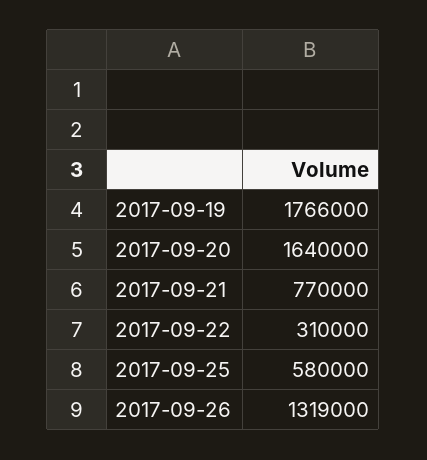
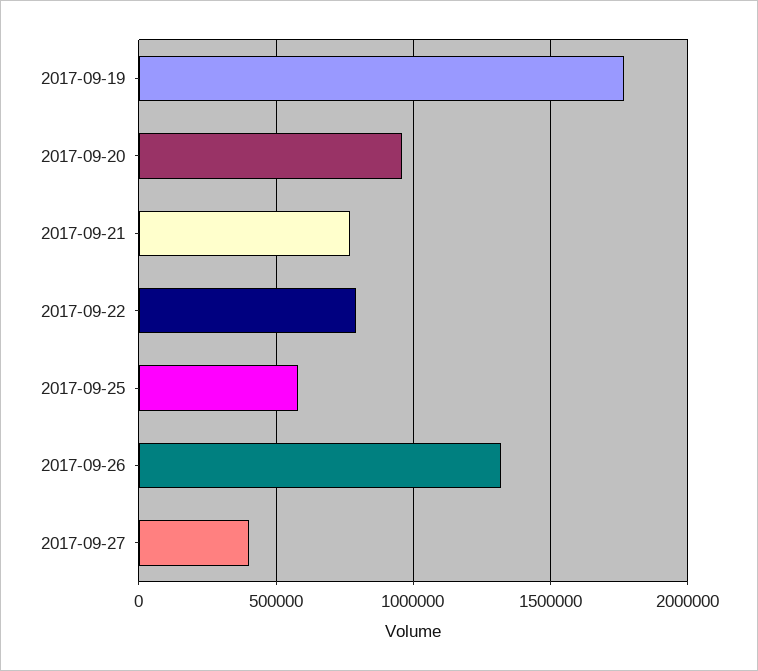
2017-09-20: 1640000 -> 950000
2017-09-22: 310000 -> 800000
2017-09-27: none -> 400000

